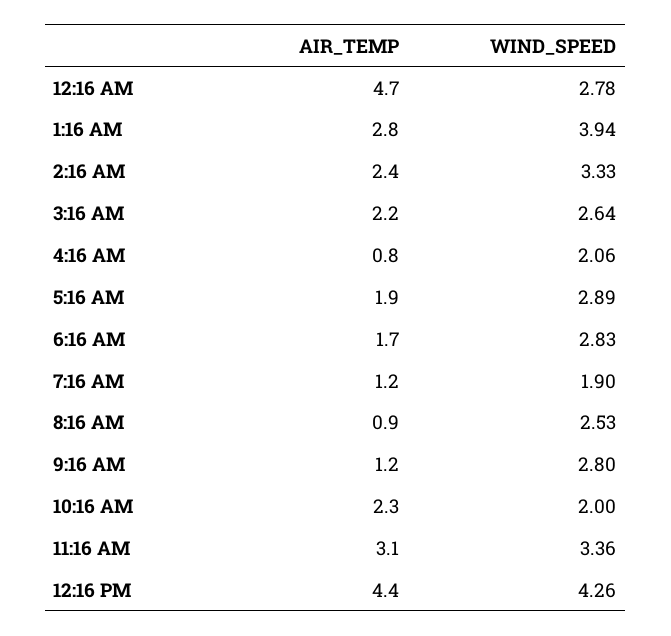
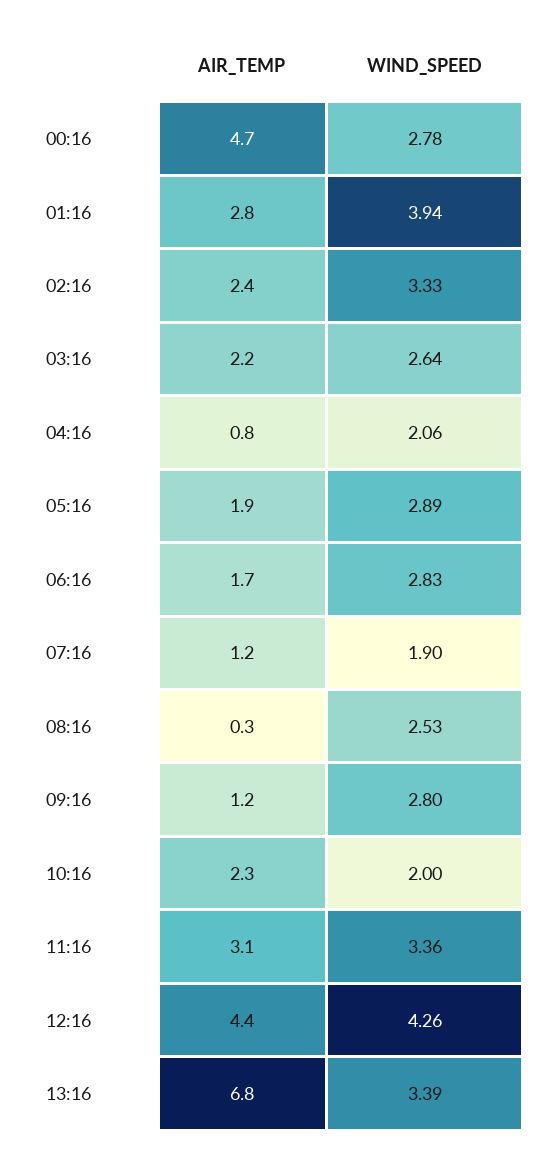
AIR_TEMP, 8:16 AM: 0.9 -> 0.3
AIR_TEMP, 13:16: none -> 6.8
WIND_SPEED, 13:16: none -> 3.39

